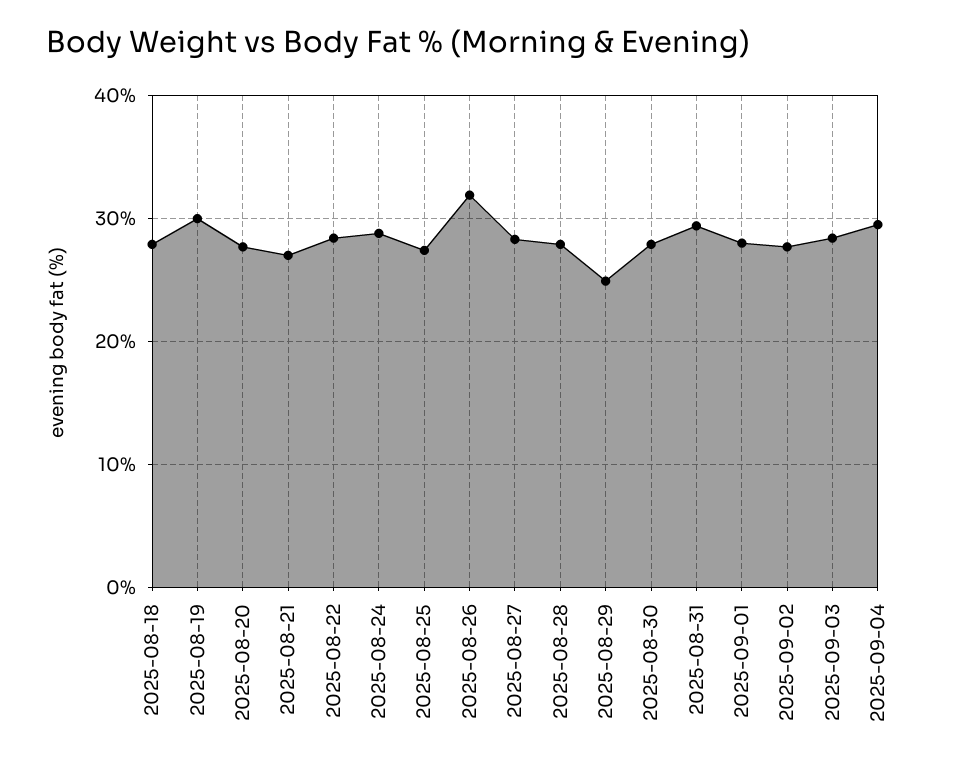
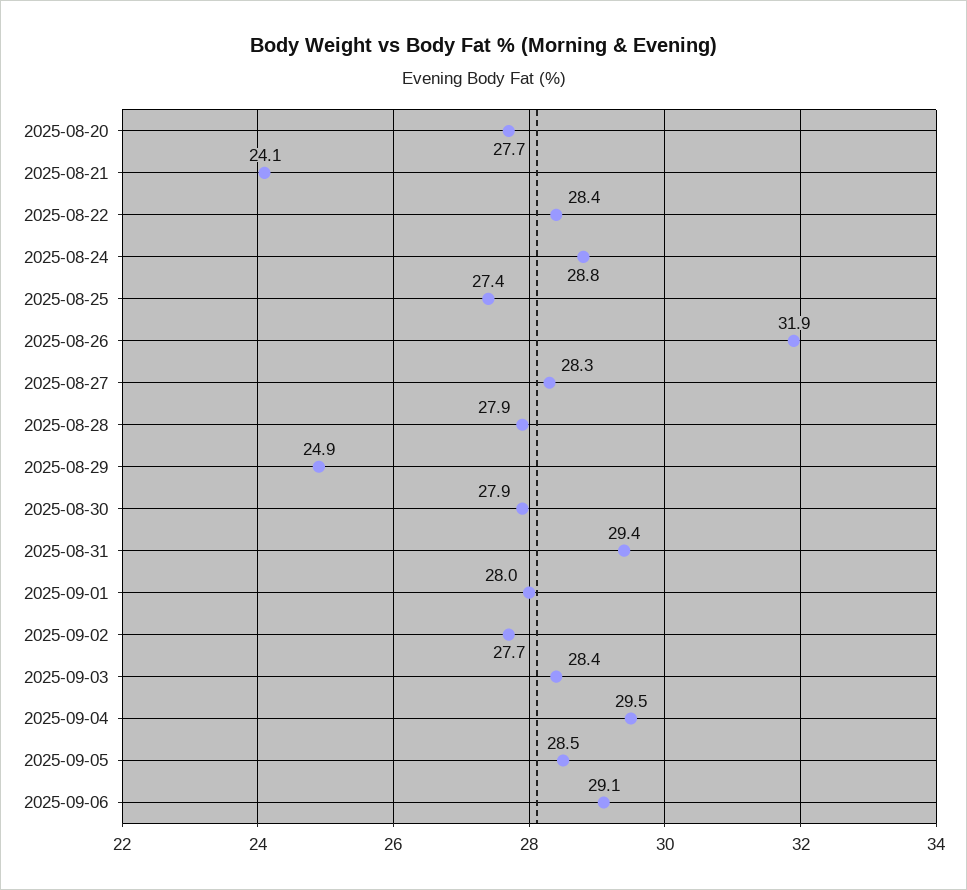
2025-08-18: 28 -> none
2025-08-19: 30 -> none
2025-08-21: 27 -> 24.1
2025-09-05: none -> 28.5
2025-09-06: none -> 29.1

